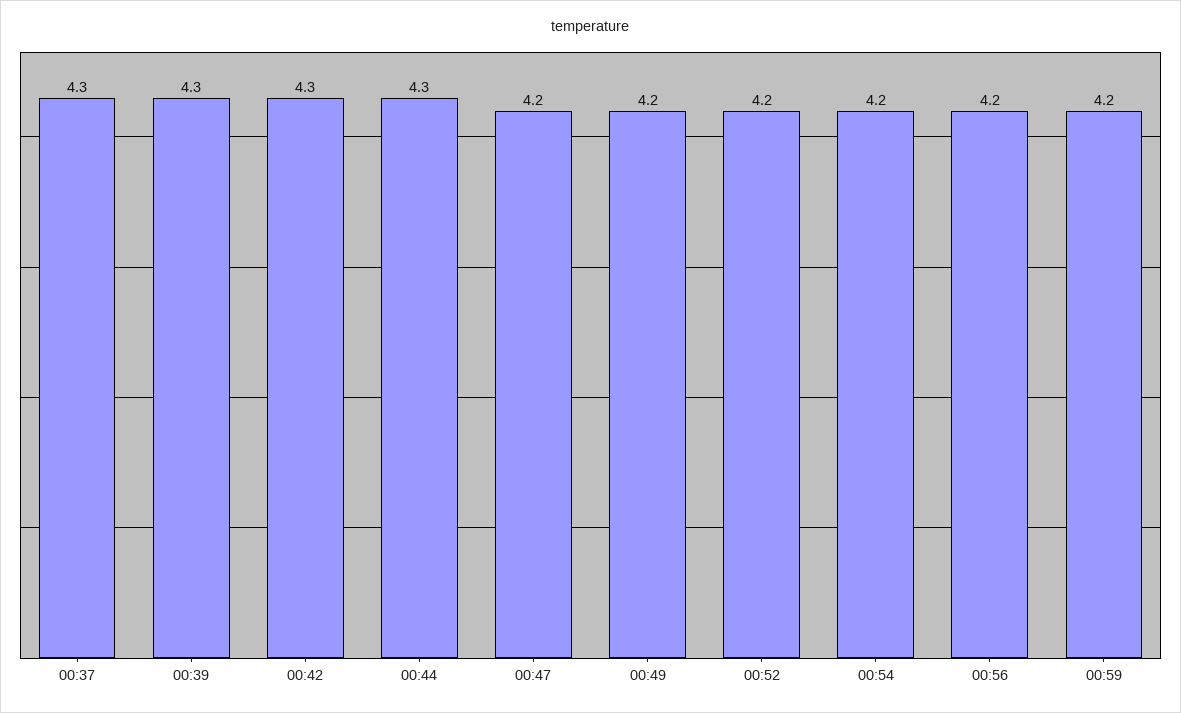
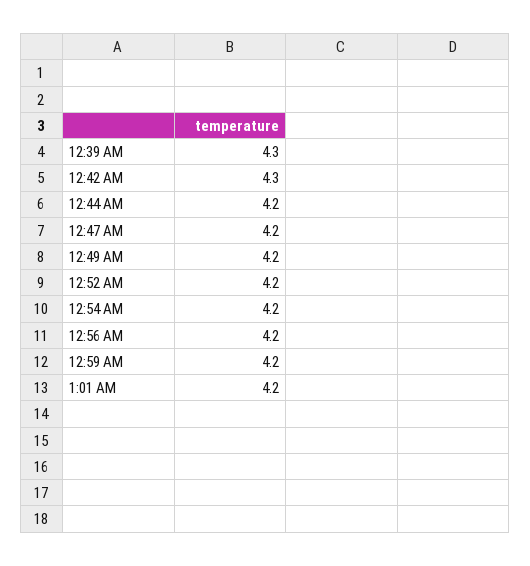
00:37: 4.3 -> none
00:44: 4.3 -> 4.2
1:01 AM: none -> 4.2

